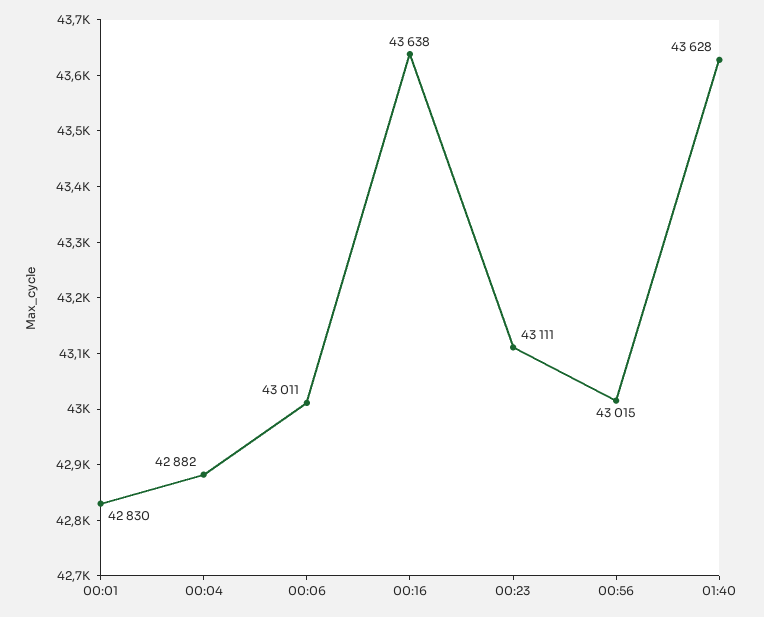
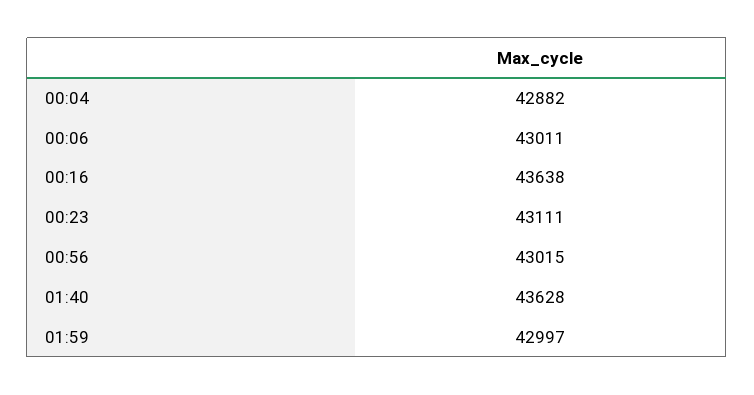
00:01: 42830 -> none
01:59: none -> 42997

